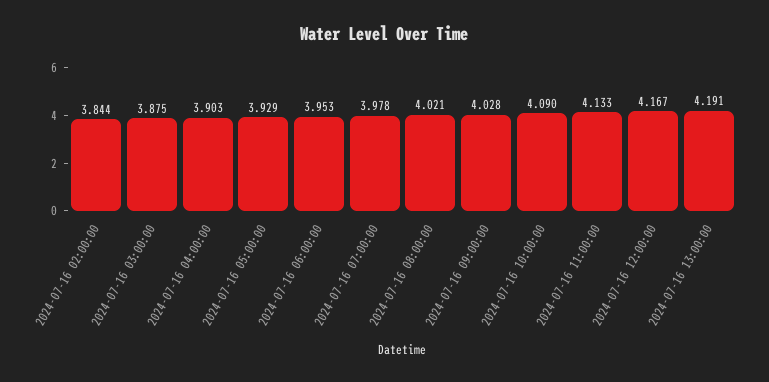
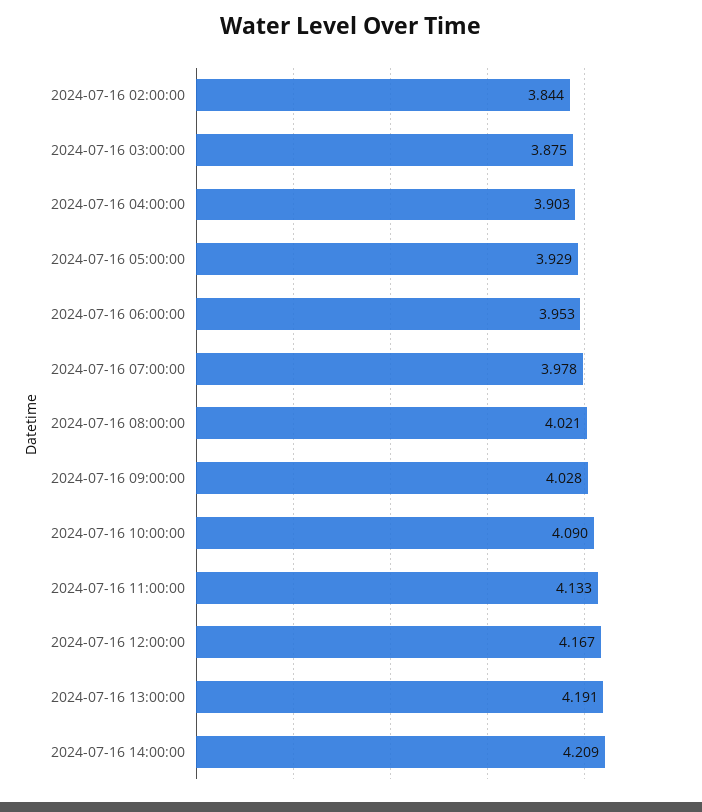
2024-07-16 14:00:00: none -> 4.209

